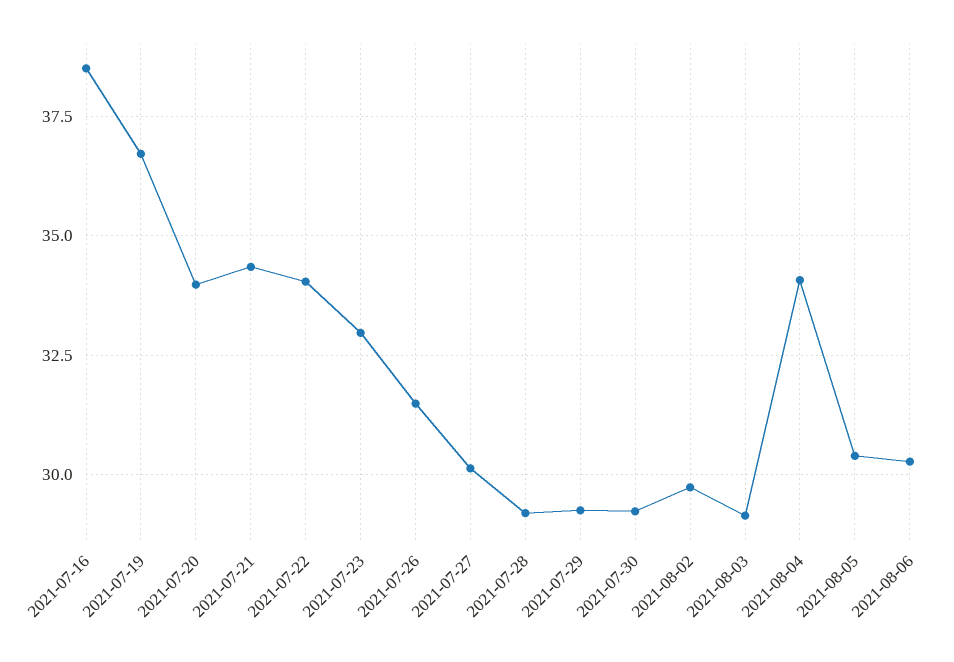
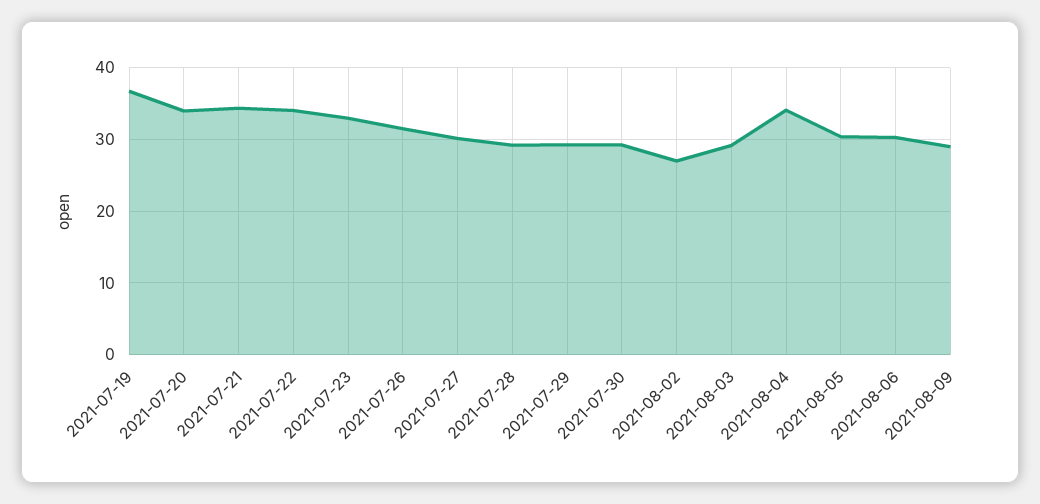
2021-07-16: 38.5 -> none
2021-08-02: 29.75 -> 27
2021-08-09: none -> 29

